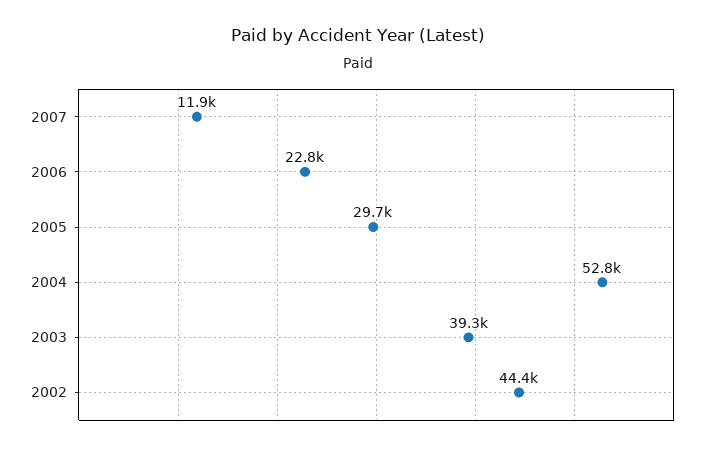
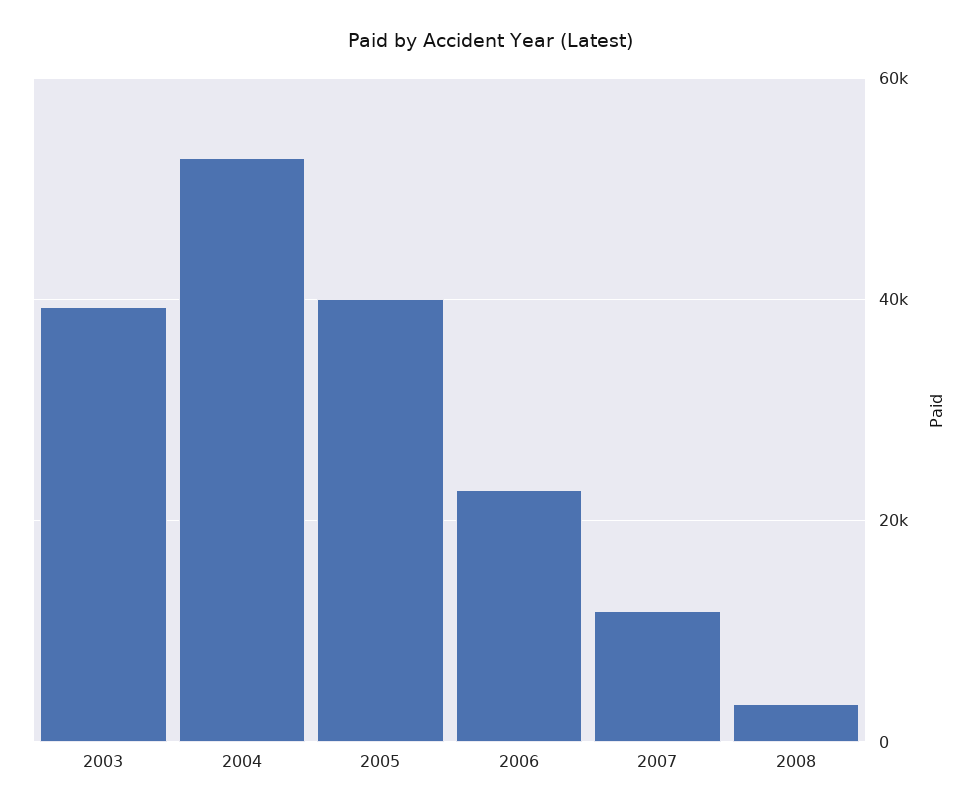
2005: 29700 -> 40000
2002: 44400 -> none
2008: none -> 4000

